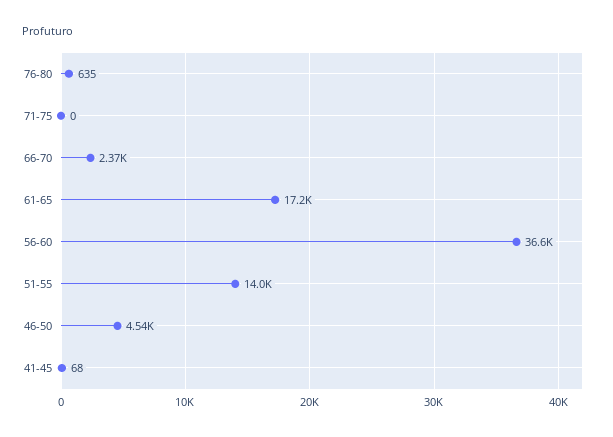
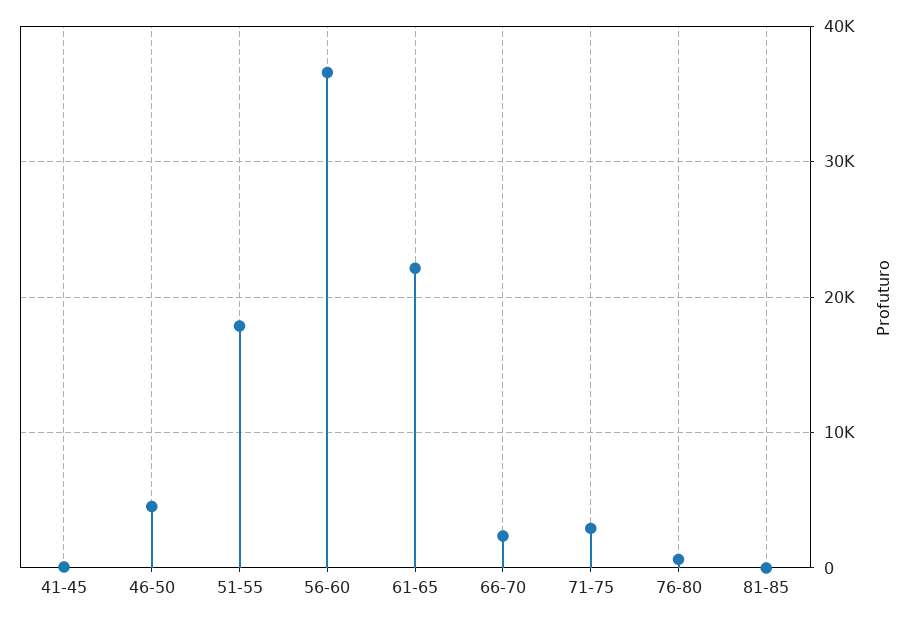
71-75: 0 -> 3000
61-65: 17200 -> 22000
51-55: 14000 -> 18000
81-85: none -> 0

